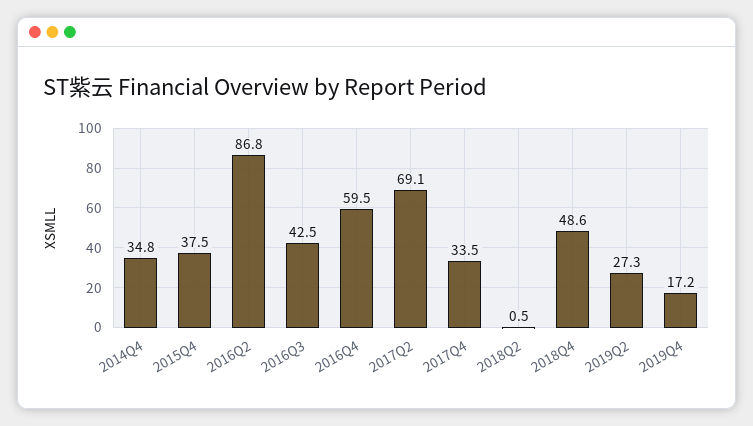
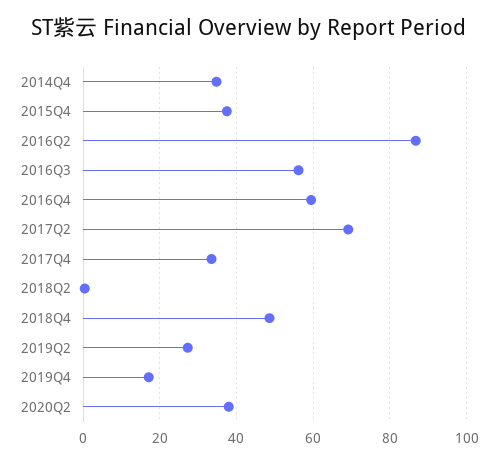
2016Q3: 42.5 -> 56
2020Q2: none -> 38

